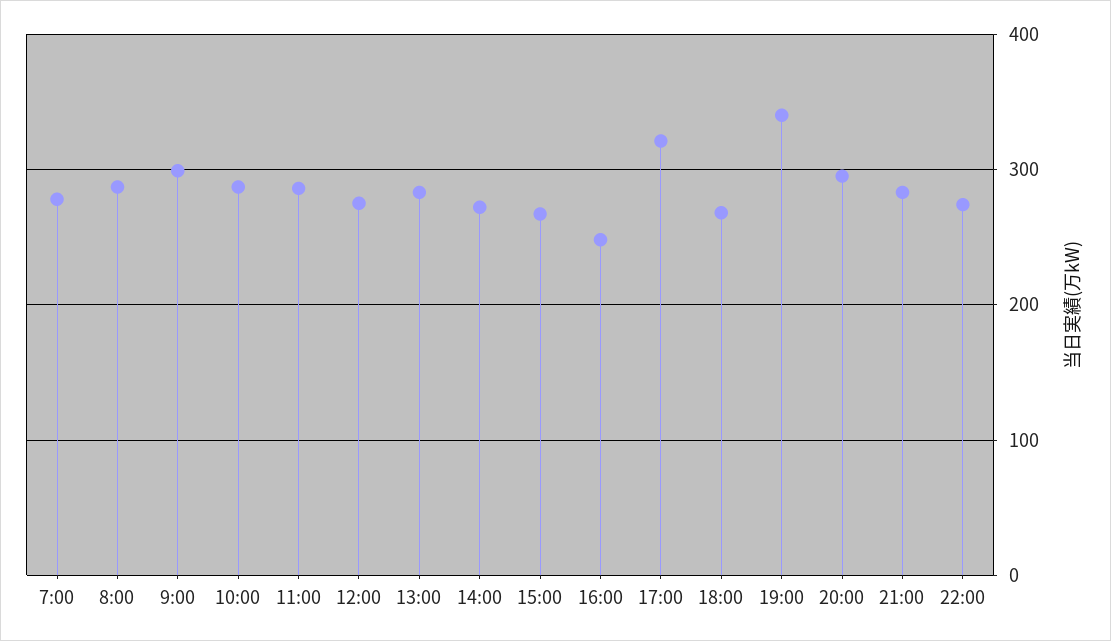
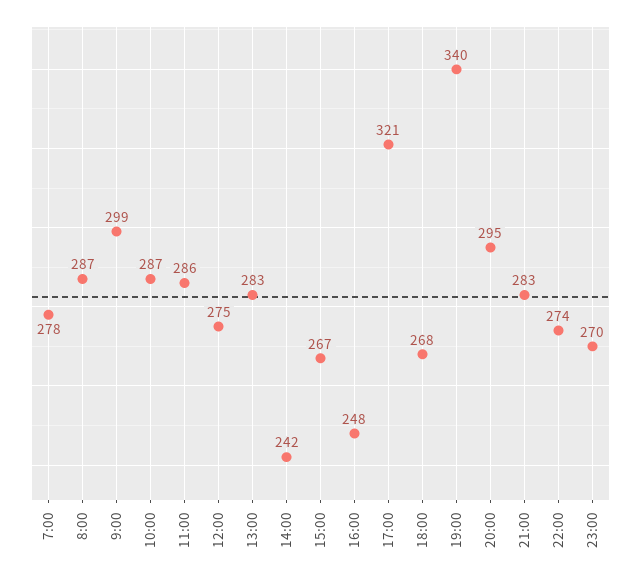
14:00: 270 -> 242
23:00: none -> 270

